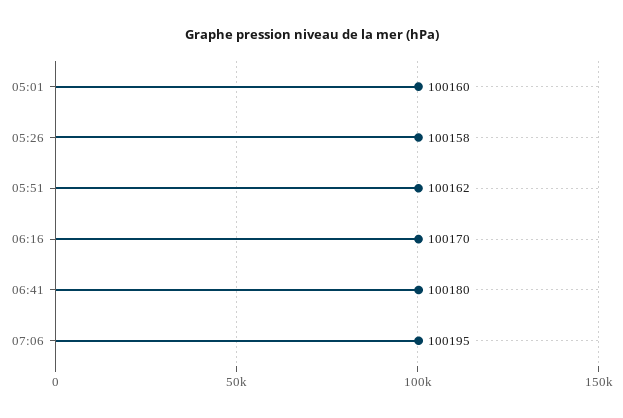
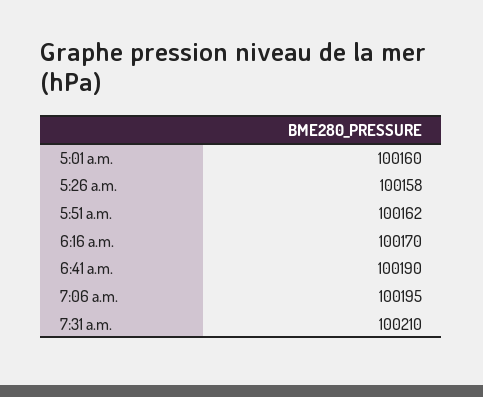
06:41: 100180 -> 100190
7:31 a.m.: none -> 100210

